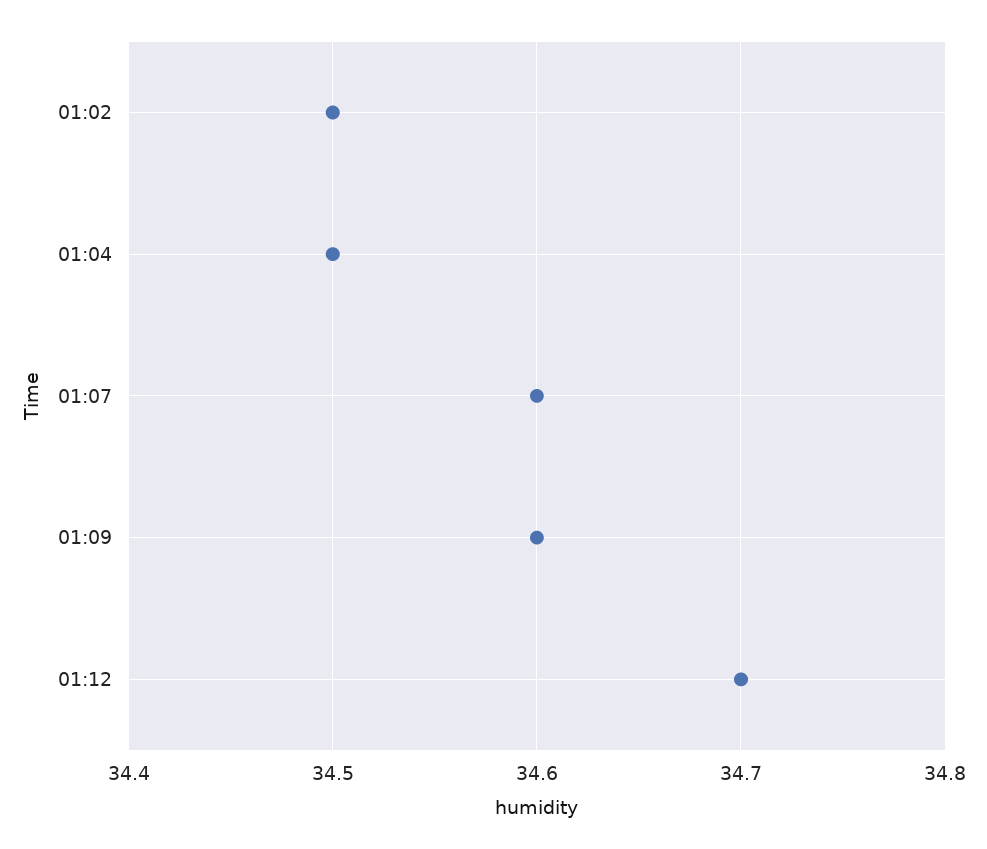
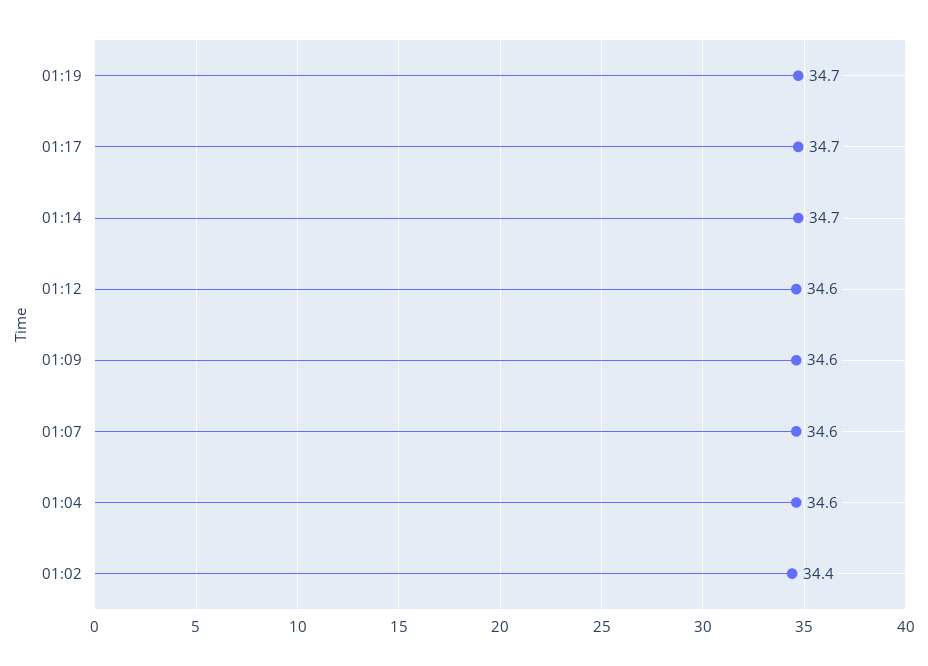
01:02: 34.5 -> 34.4
01:04: 34.5 -> 34.6
01:12: 34.7 -> 34.6
01:19: none -> 34.7
01:17: none -> 34.7
01:14: none -> 34.7

